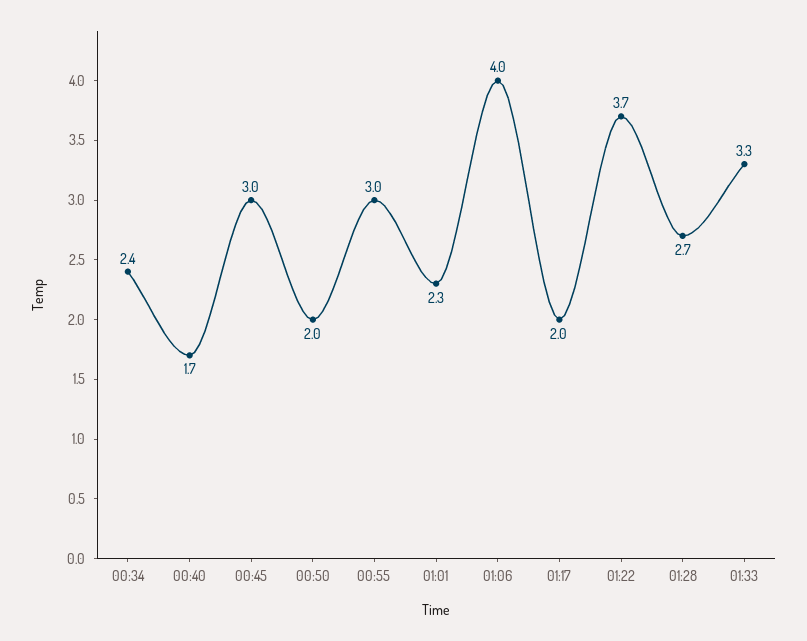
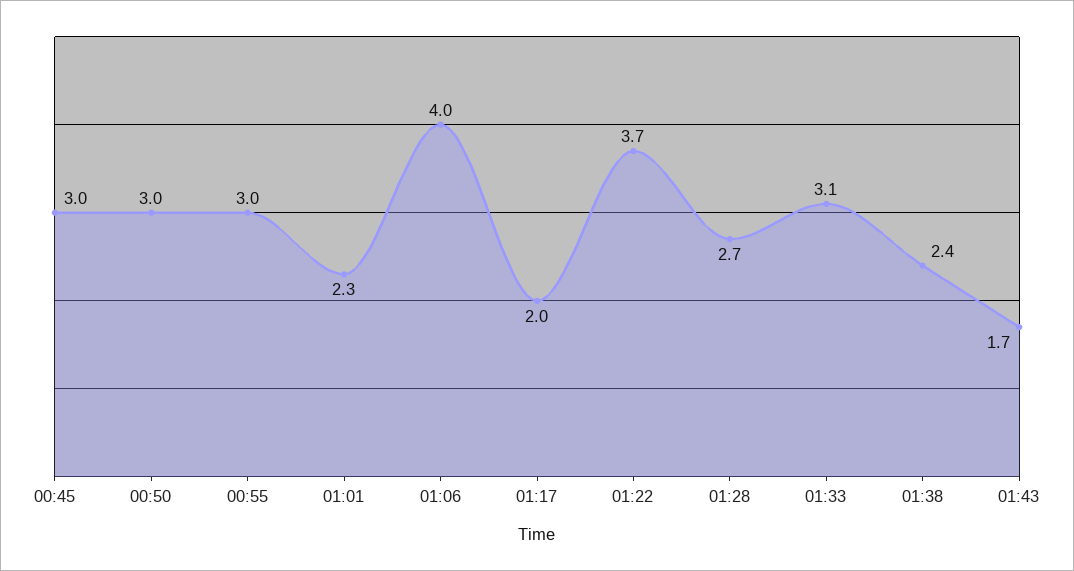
00:34: 2.4 -> none
00:40: 1.7 -> none
00:50: 2 -> 3
01:33: 3.3 -> 3.1
01:38: none -> 2.4
01:43: none -> 1.7

